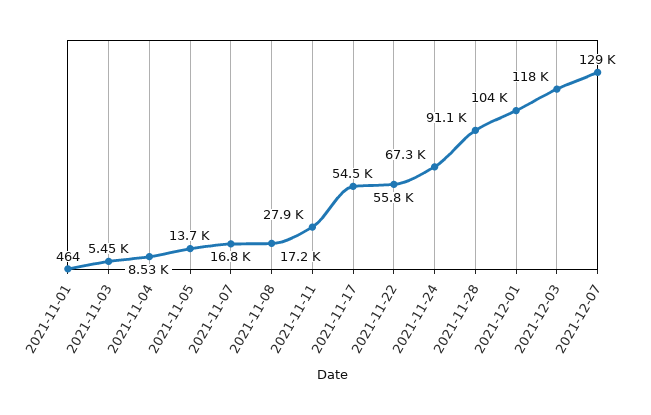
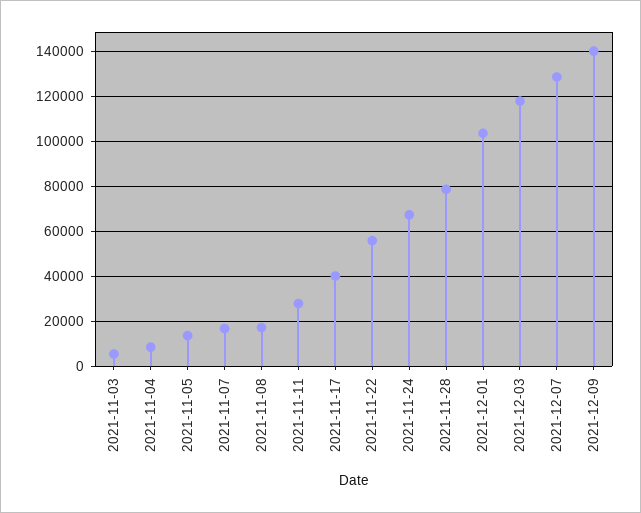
2021-11-01: 464 -> none
2021-11-17: 54500 -> 40000
2021-11-28: 91100 -> 80000
2021-12-09: none -> 140000

